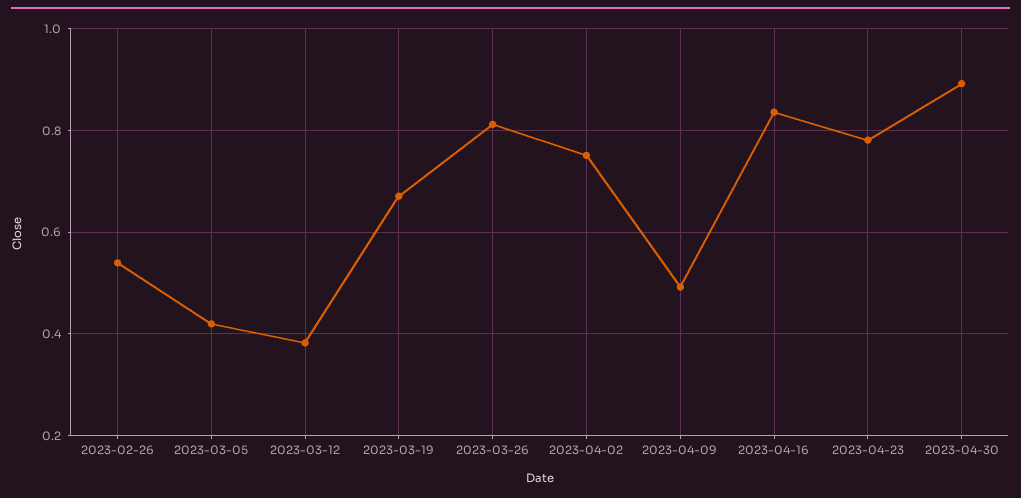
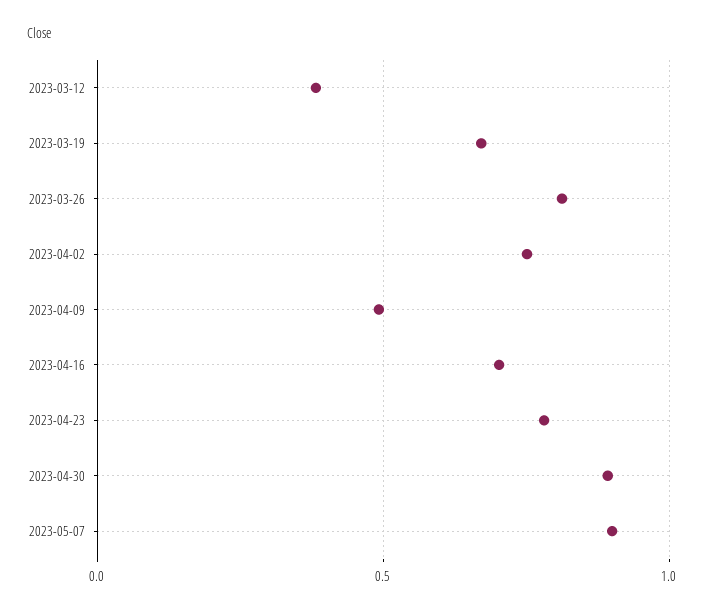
2023-02-26: 0.54 -> none
2023-03-05: 0.42 -> none
2023-04-16: 0.84 -> 0.7
2023-05-07: none -> 0.9

